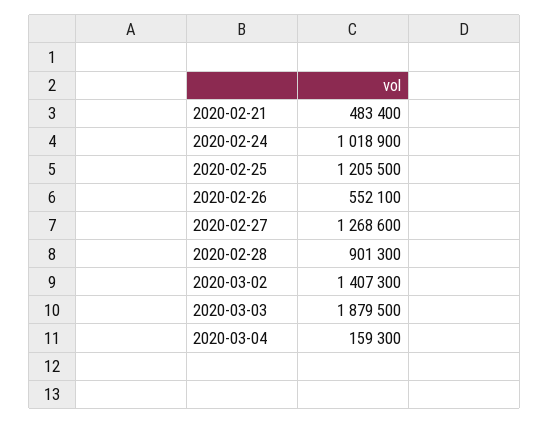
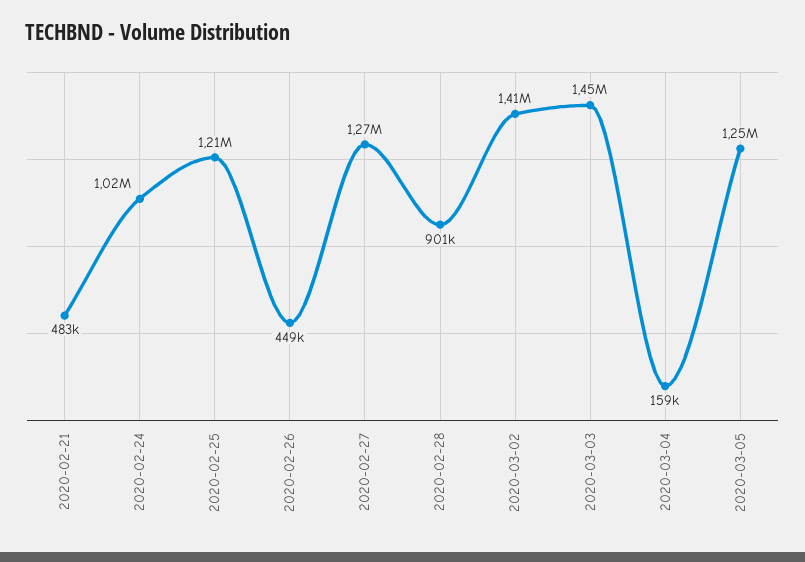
2020-02-26: 552100 -> 449000
2020-03-03: 1879500 -> 1450000
2020-03-05: none -> 1250000

